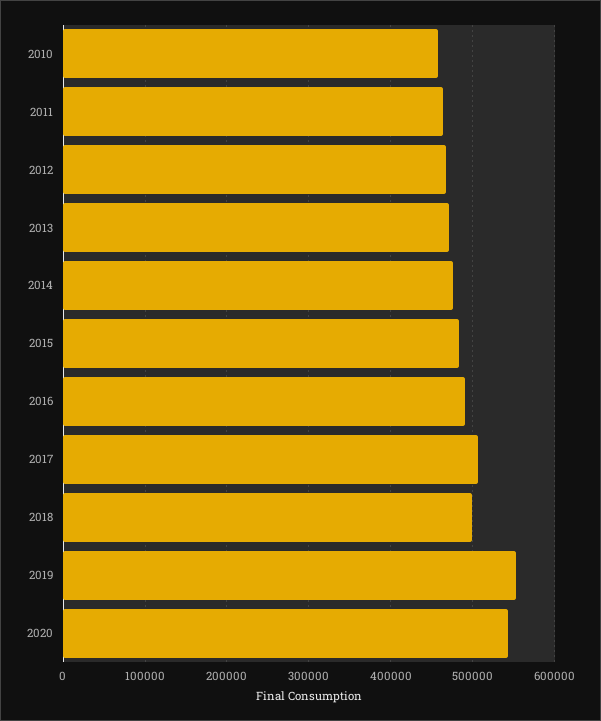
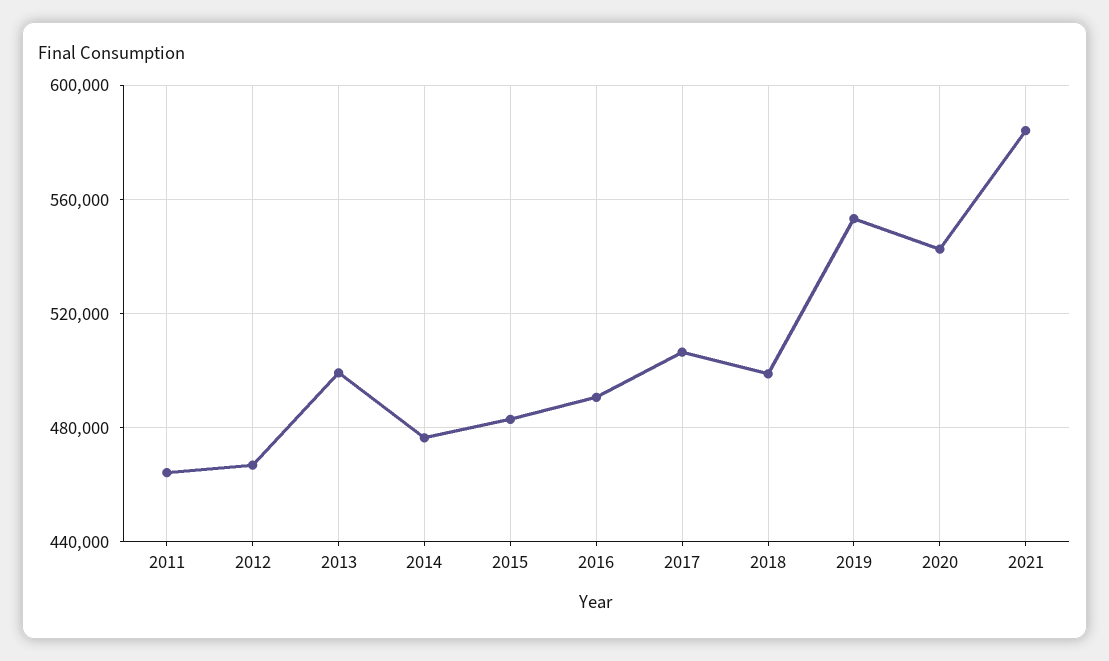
2010: 460000 -> none
2013: 470000 -> 500000
2021: none -> 585000

